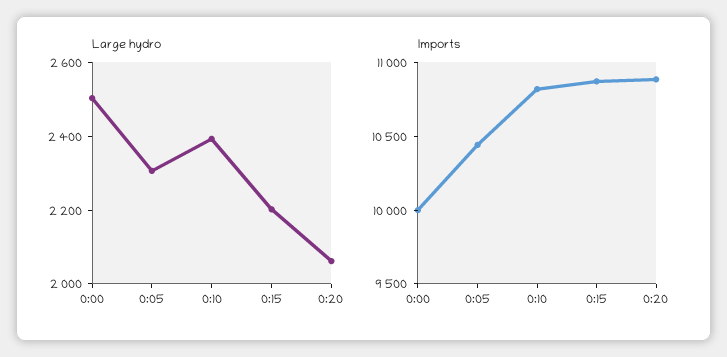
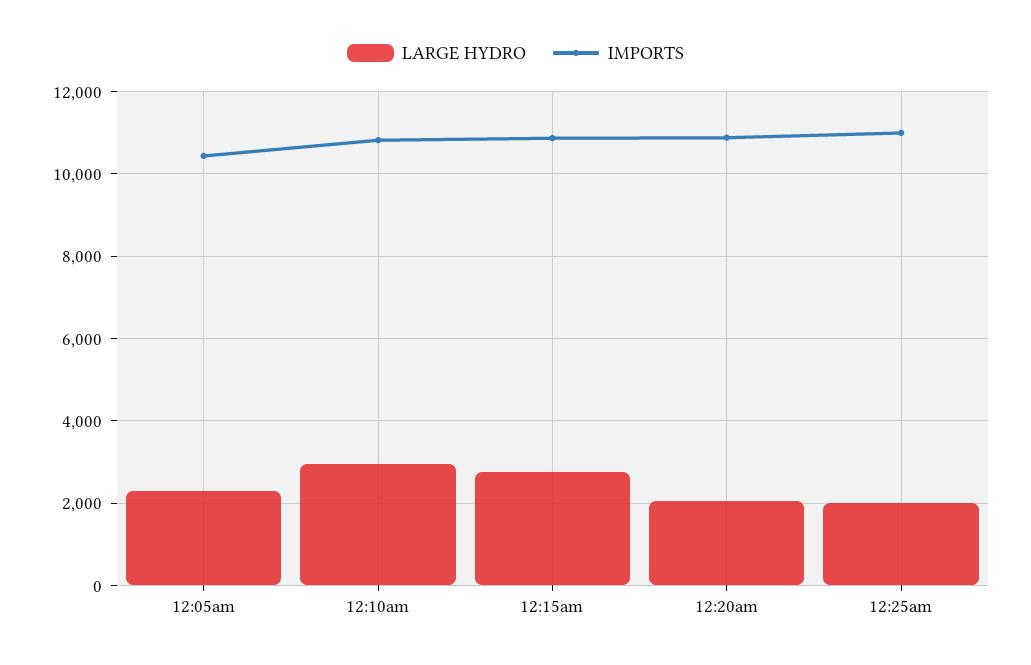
Large hydro, 0:00: 2500 -> none
Large hydro, 0:10: 2400 -> 3000
Large hydro, 0:15: 2200 -> 2800
Imports, 0:00: 10000 -> none
Large hydro, 12:25am: none -> 2000
Imports, 12:25am: none -> 11000

